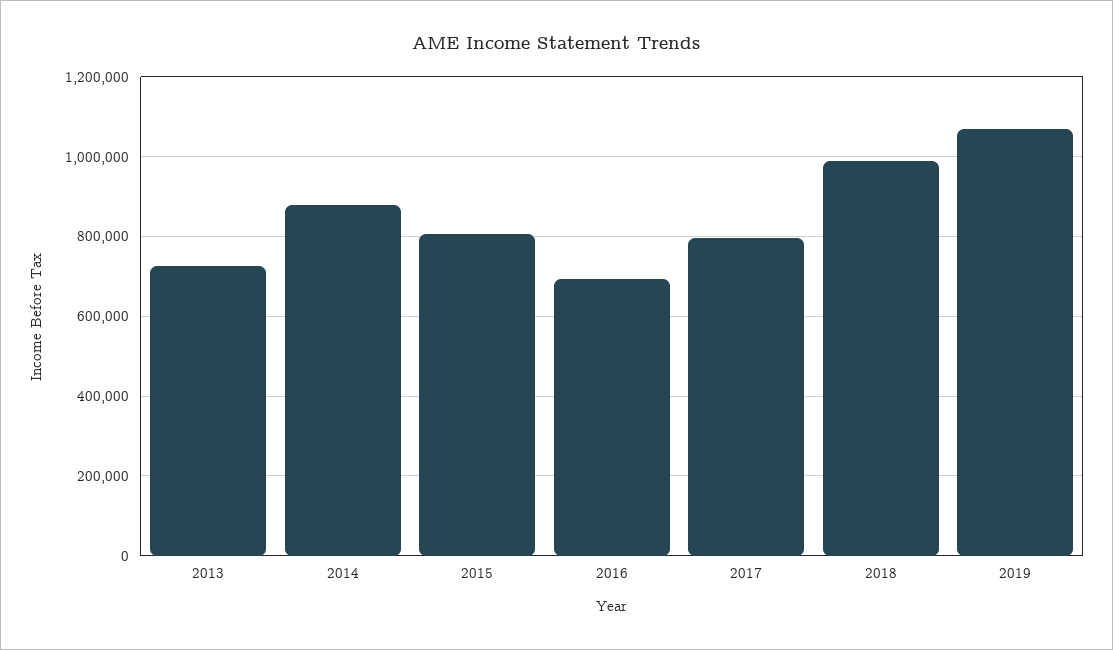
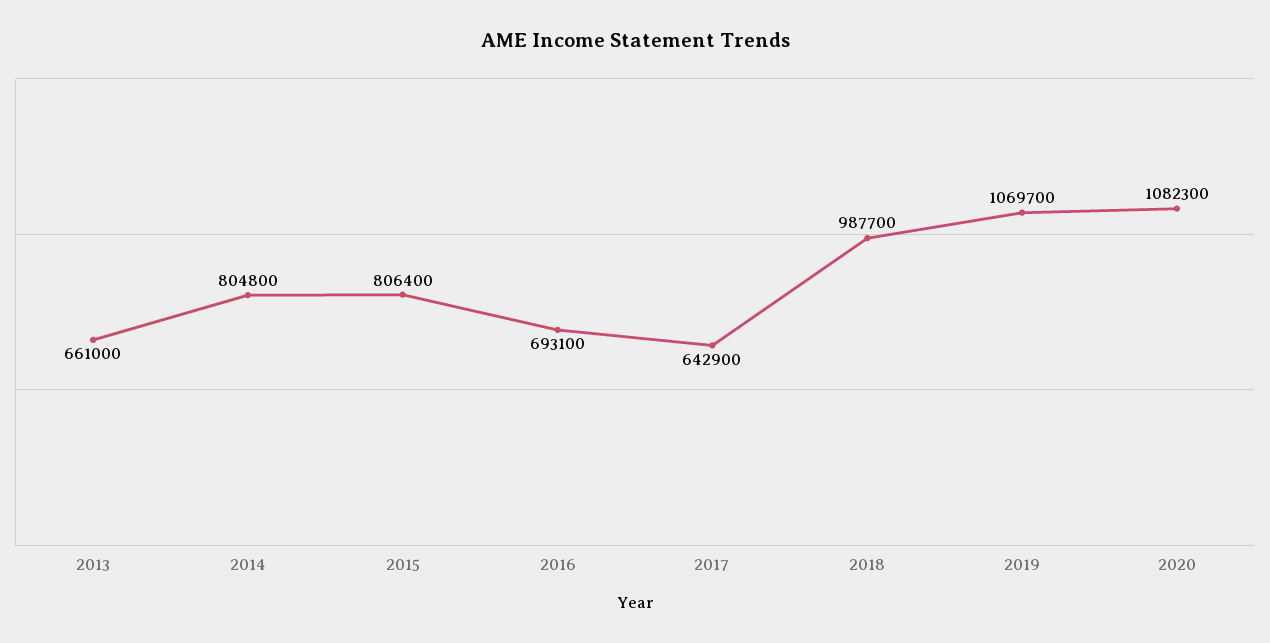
2013: 720000 -> 661000
2014: 880000 -> 804800
2017: 800000 -> 642900
2020: none -> 1082300

